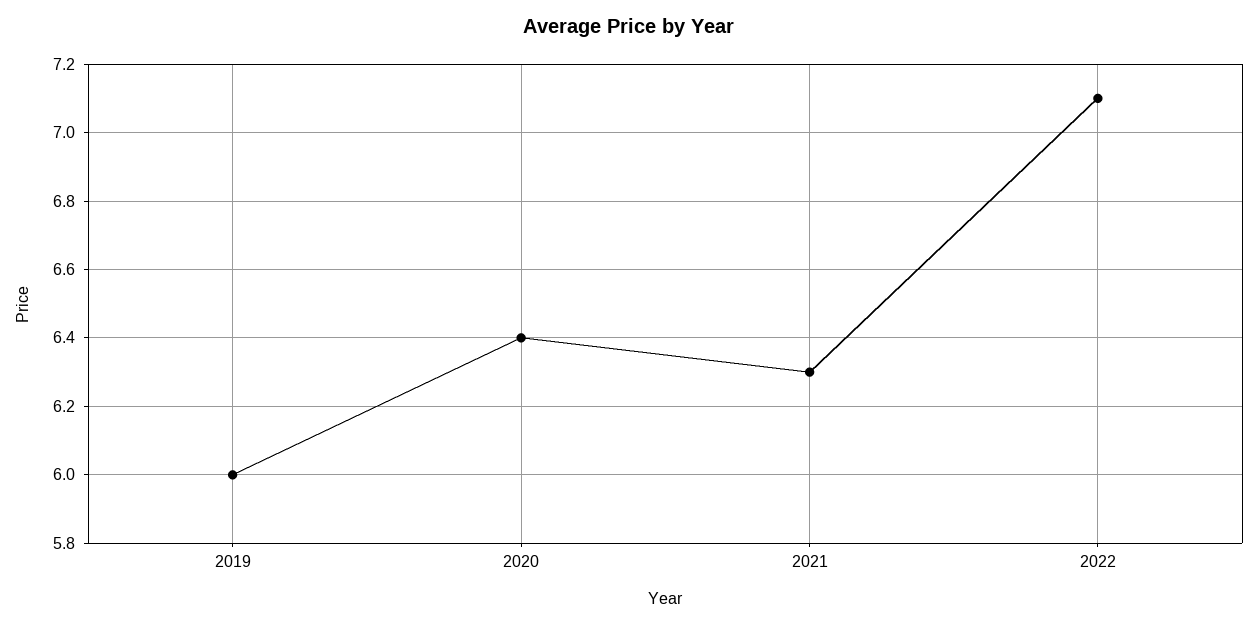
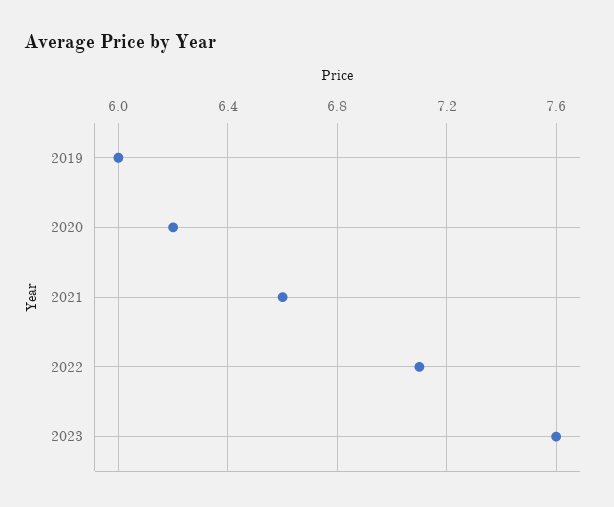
2020: 6.4 -> 6.2
2021: 6.3 -> 6.6
2023: none -> 7.6

